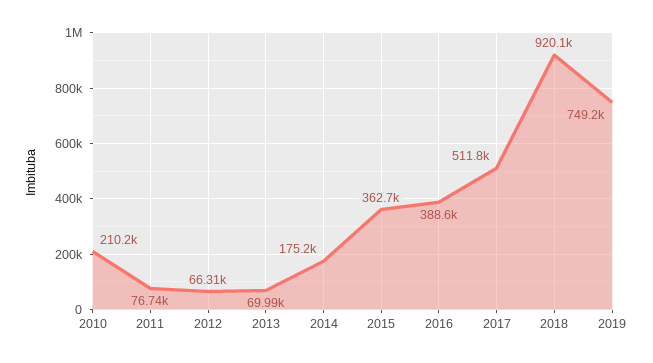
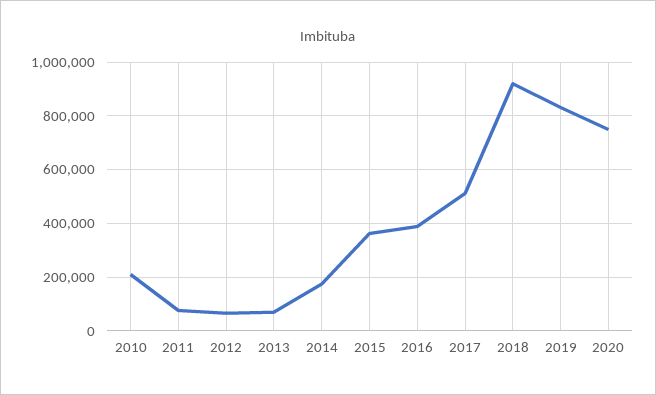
2019: 749200 -> 825000
2020: none -> 750000

